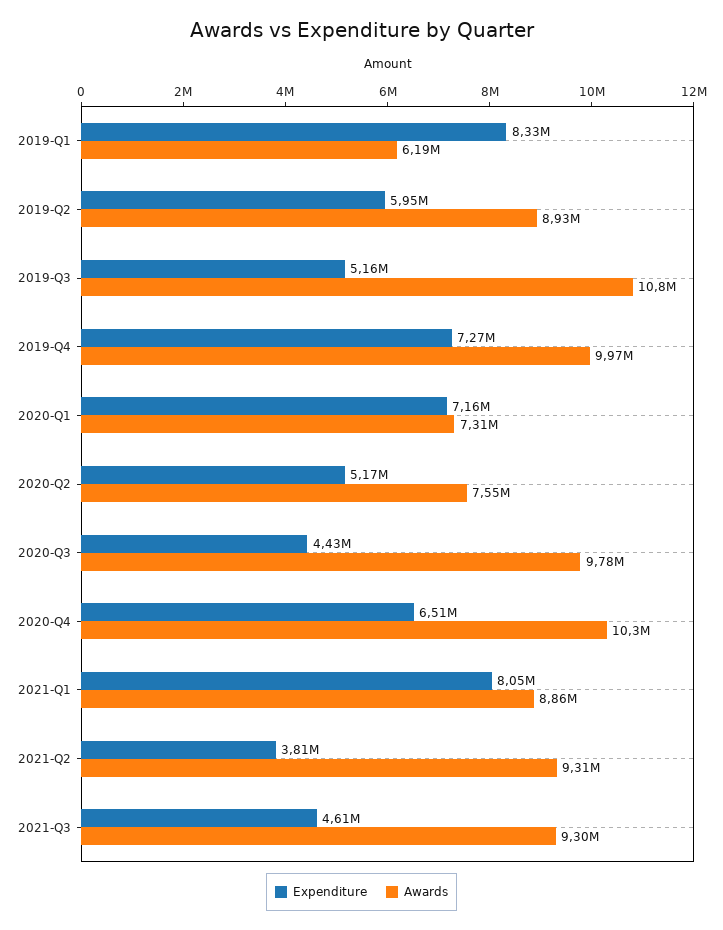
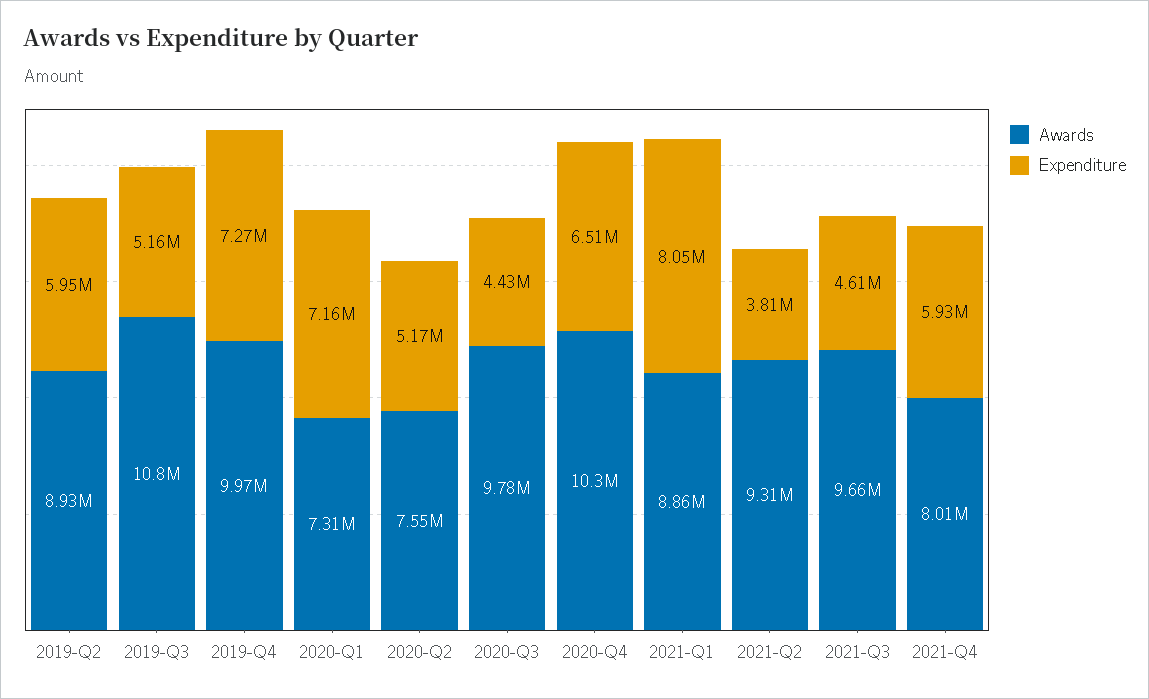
Expenditure, 2019-Q1: 8330000 -> none
Awards, 2019-Q1: 6190000 -> none
Awards, 2021-Q3: 9300000 -> 9660000
Awards, 2021-Q4: none -> 8010000
Expenditure, 2021-Q4: none -> 5930000

